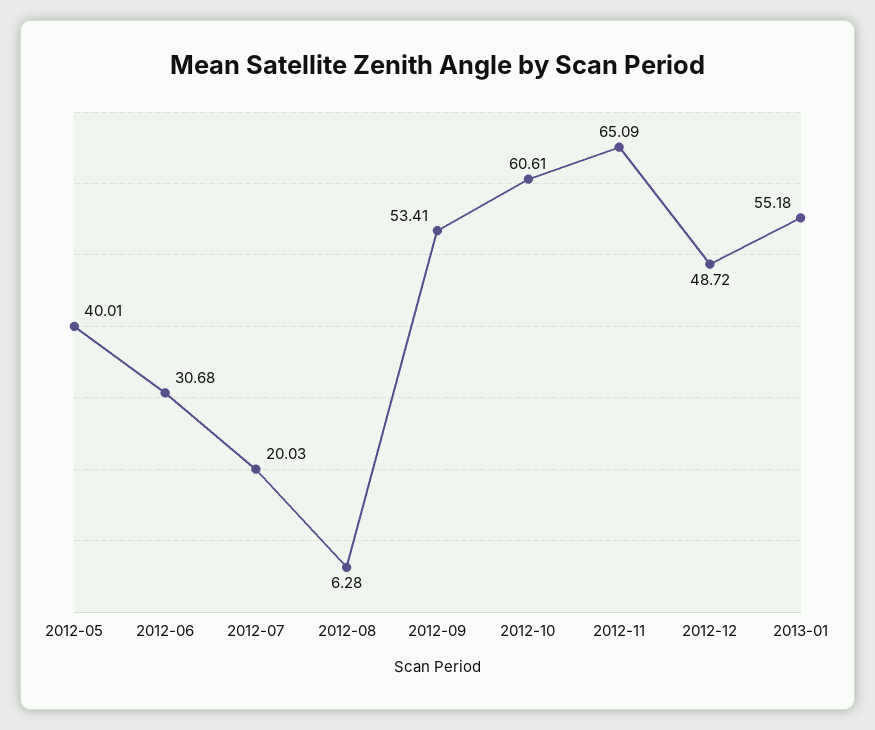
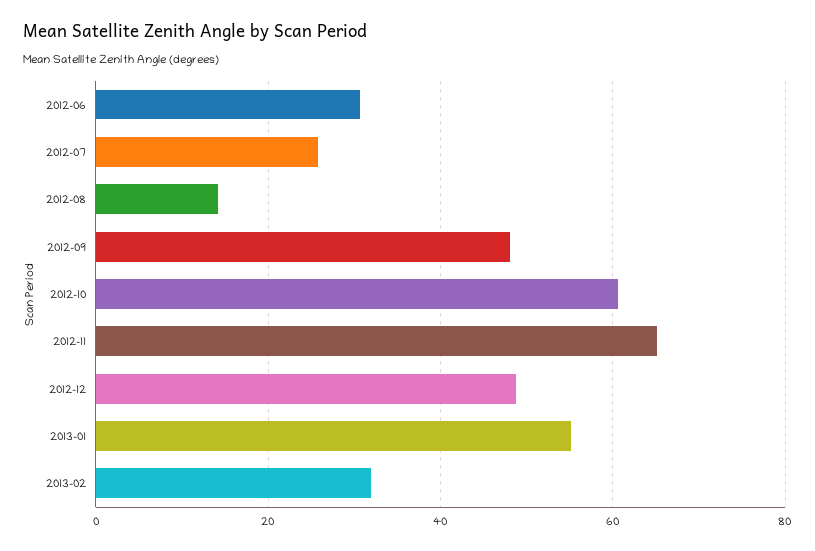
2012-05: 40.01 -> none
2012-07: 20.03 -> 26
2012-08: 6.28 -> 14
2012-09: 53.41 -> 48
2013-02: none -> 32

